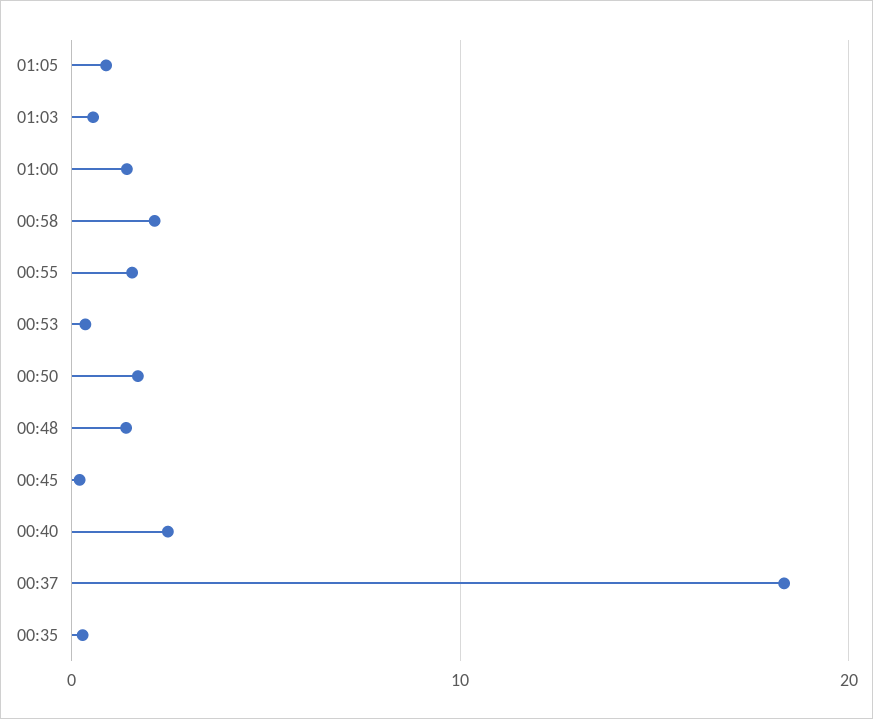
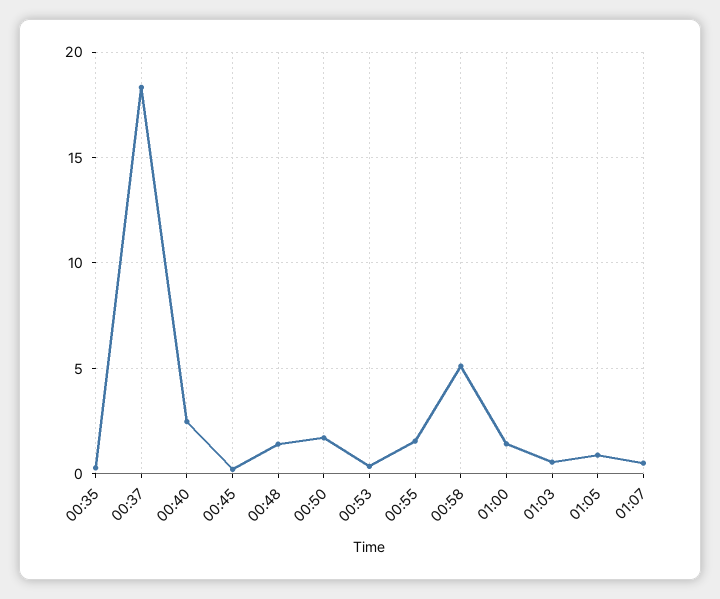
00:58: 2 -> 5
01:07: none -> 0.5

